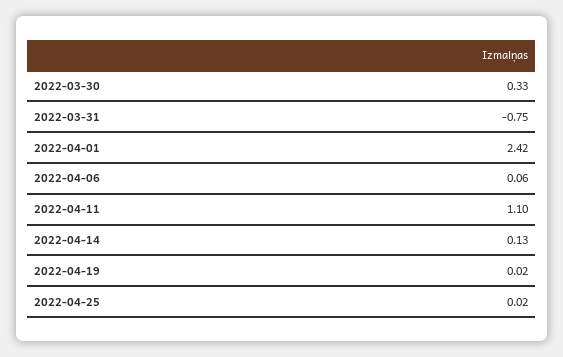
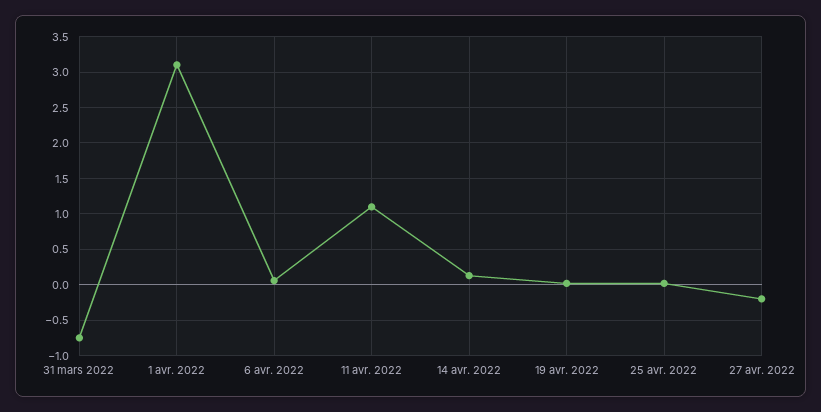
2022-03-30: 0.33 -> none
2022-04-01: 2.42 -> 3.1
27 avr. 2022: none -> -0.2

